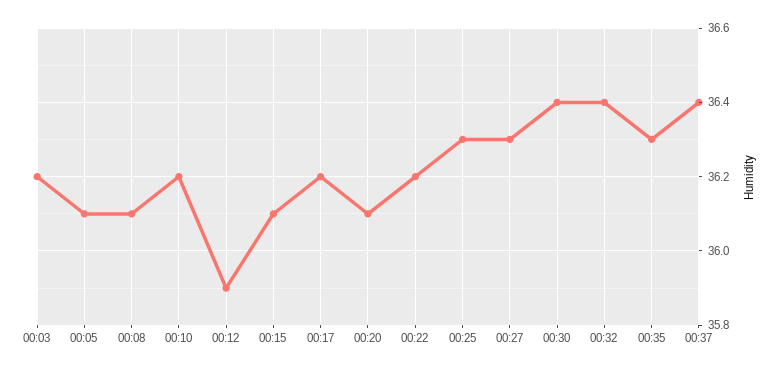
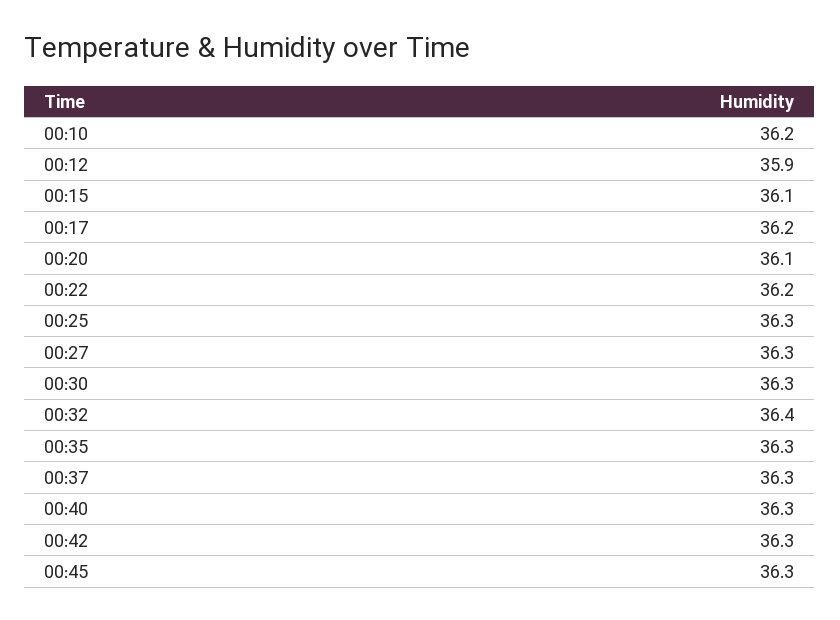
00:03: 36.2 -> none
00:05: 36.1 -> none
00:08: 36.1 -> none
00:30: 36.4 -> 36.3
00:37: 36.4 -> 36.3
00:40: none -> 36.3
00:42: none -> 36.3
00:45: none -> 36.3

